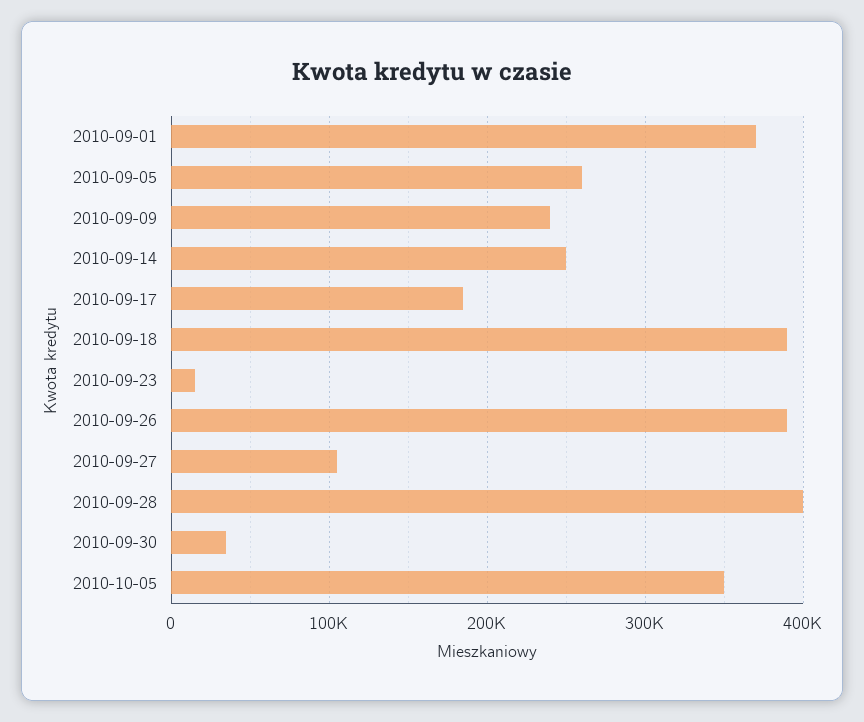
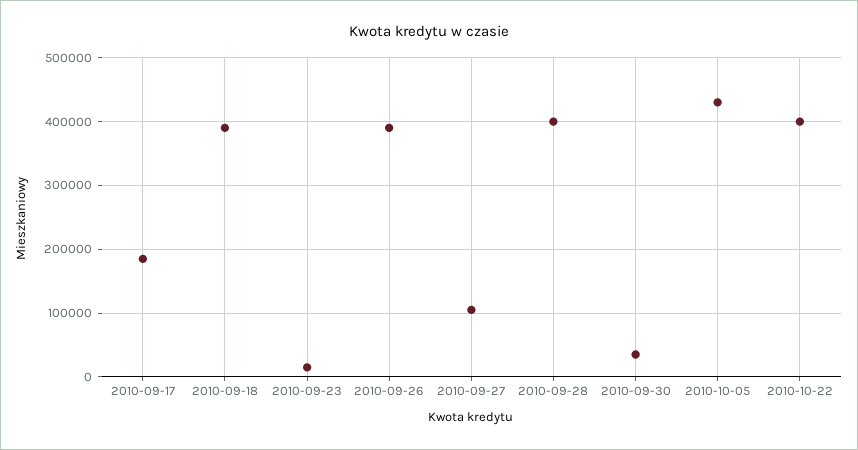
2010-09-01: 370000 -> none
2010-09-05: 260000 -> none
2010-09-09: 240000 -> none
2010-09-14: 250000 -> none
2010-10-05: 350000 -> 430000
2010-10-22: none -> 400000

